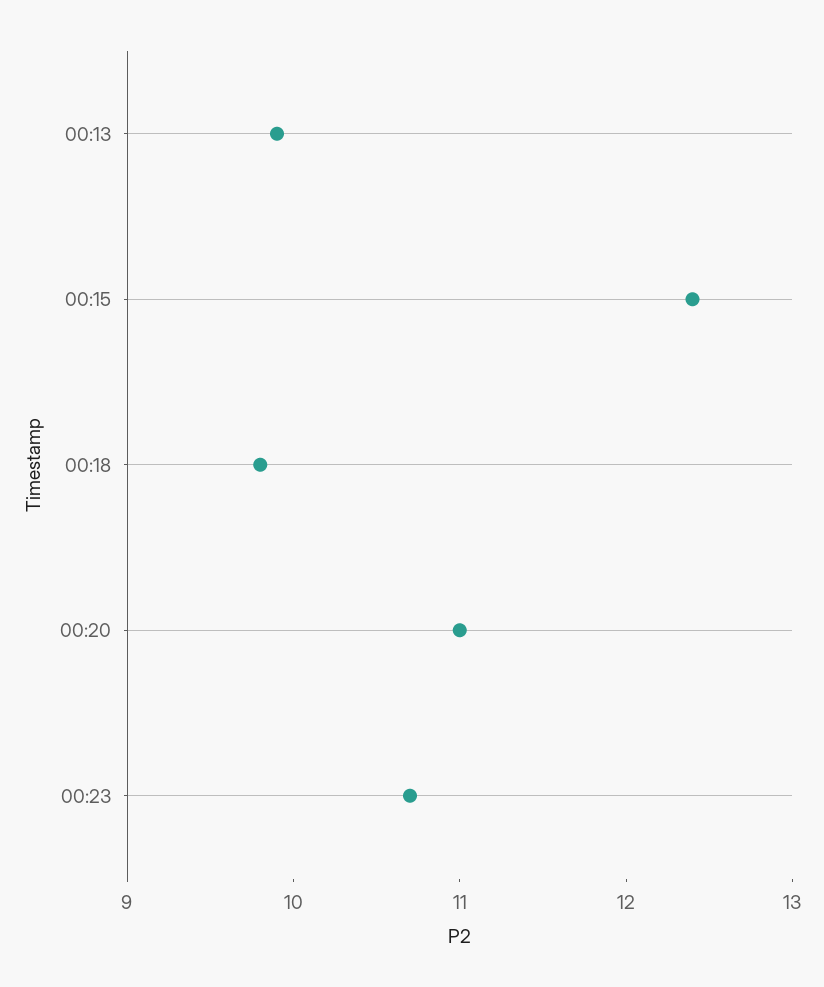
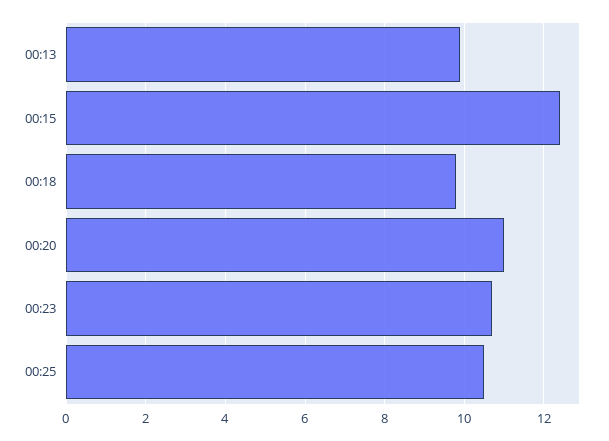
00:25: none -> 10.5

